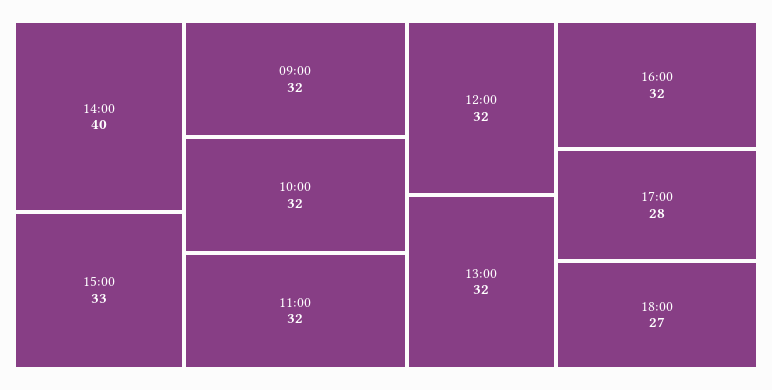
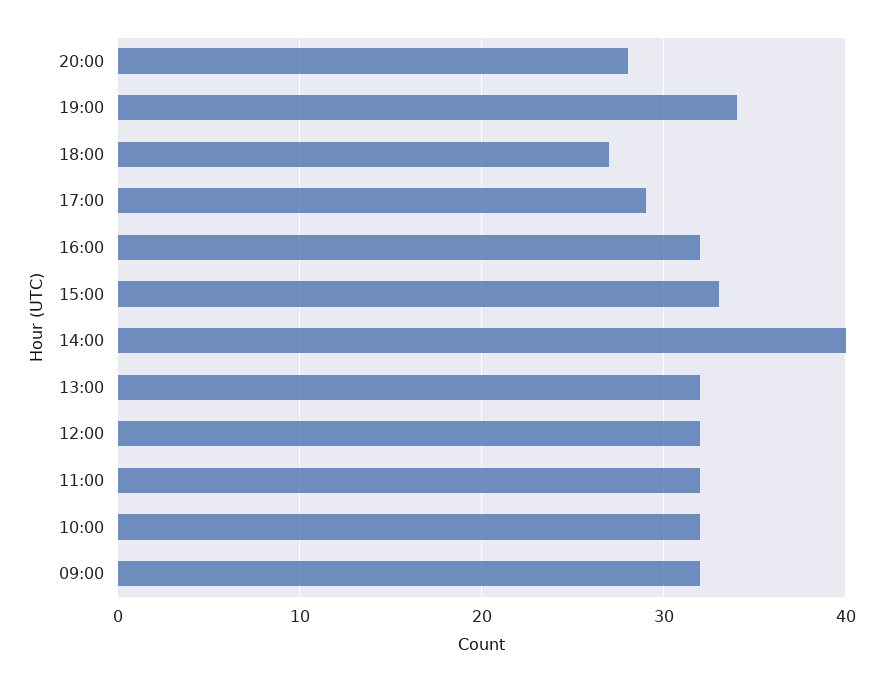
17:00: 28 -> 29
20:00: none -> 28
19:00: none -> 34

